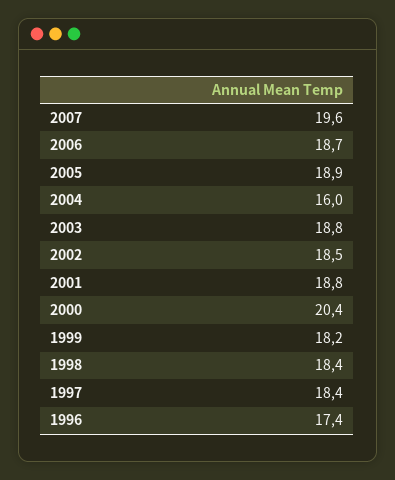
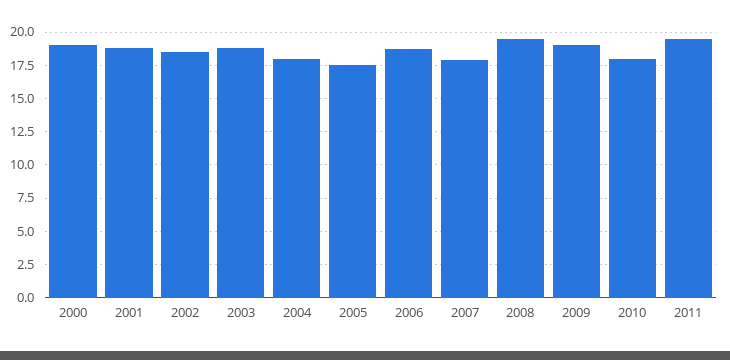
2007: 19.6 -> 18
2005: 18.9 -> 17.5
2004: 16 -> 18
2000: 20.4 -> 19
1999: 18.2 -> none
1998: 18.4 -> none
1997: 18.4 -> none
1996: 17.4 -> none
2008: none -> 19.5
2009: none -> 19
2010: none -> 18
2011: none -> 19.5

